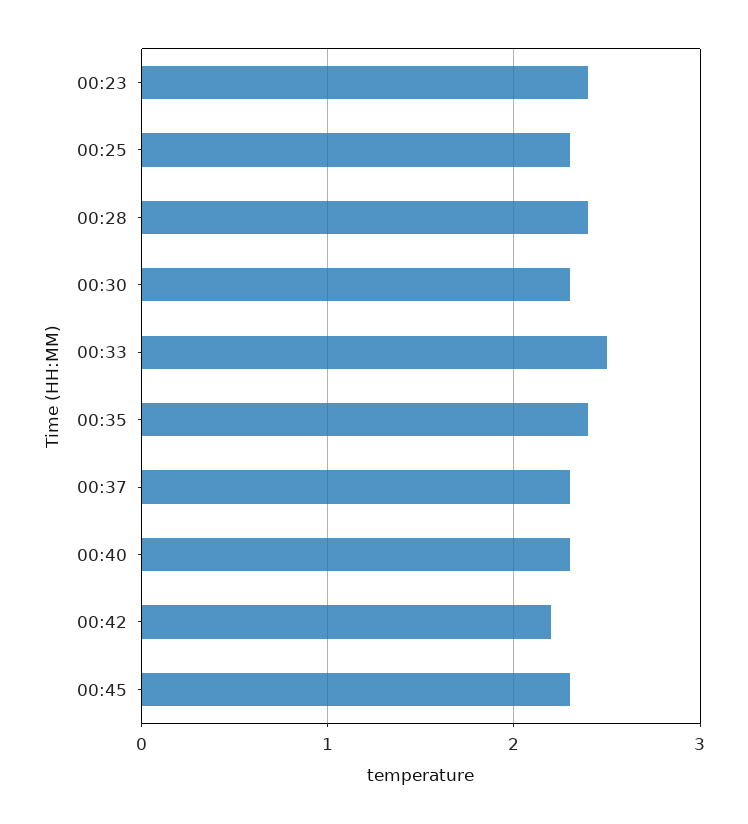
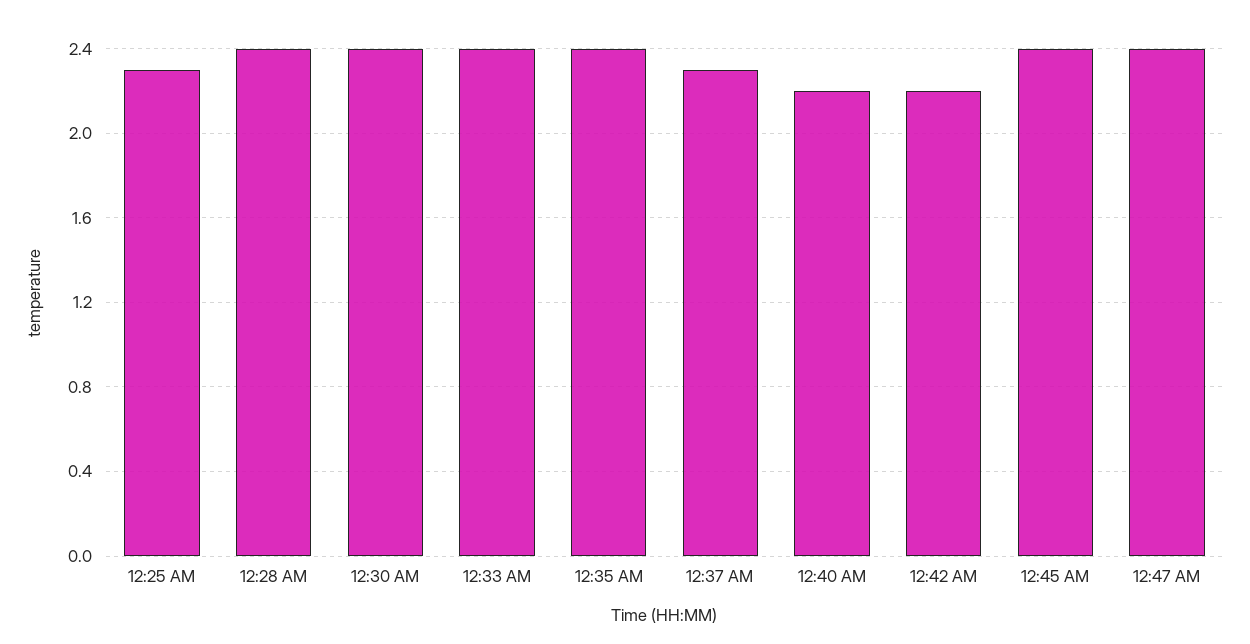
00:23: 2.4 -> none
00:30: 2.3 -> 2.4
00:33: 2.5 -> 2.4
00:40: 2.3 -> 2.2
00:45: 2.3 -> 2.4
12:47 AM: none -> 2.4

